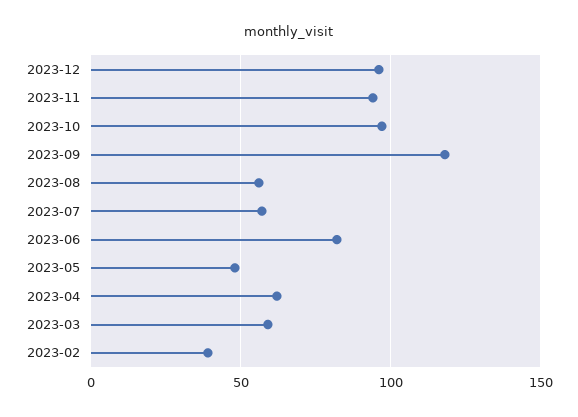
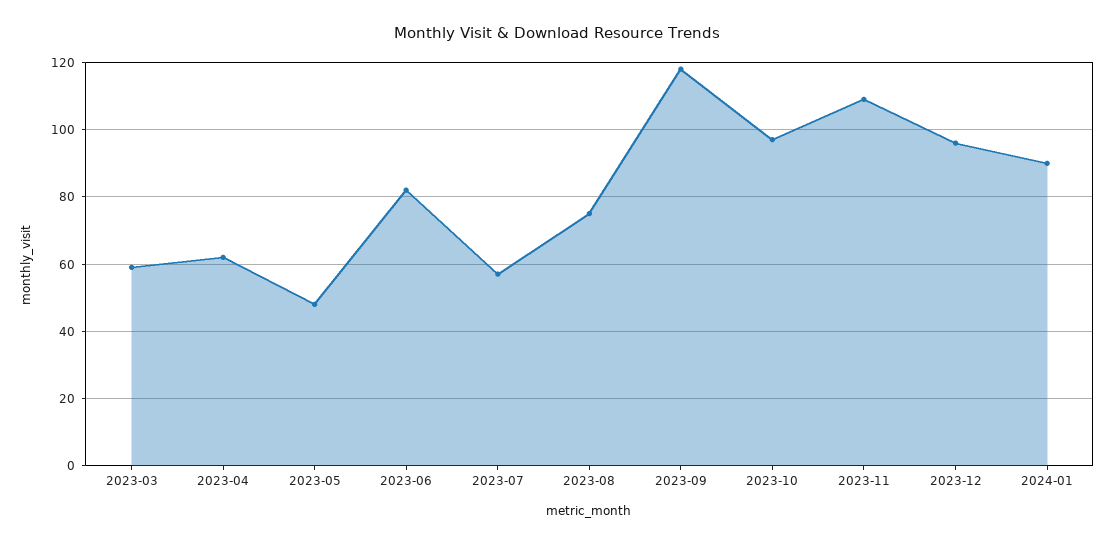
2023-11: 95 -> 110
2023-08: 55 -> 75
2023-02: 40 -> none
2024-01: none -> 90

